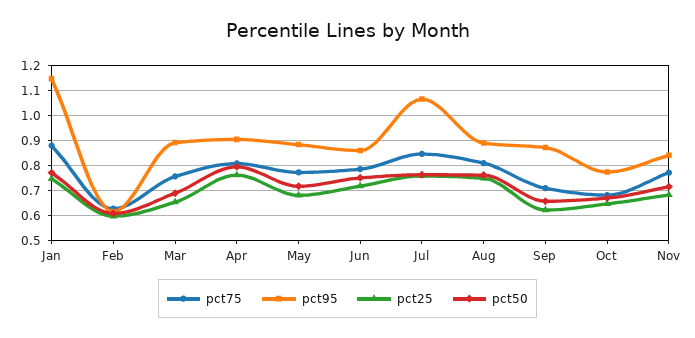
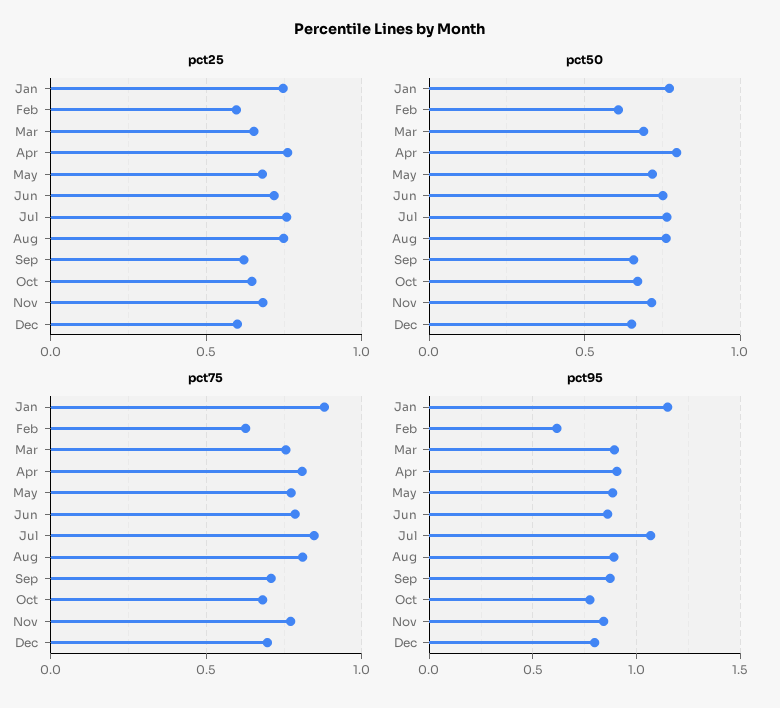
pct25, Dec: none -> 0.6
pct50, Dec: none -> 0.65
pct75, Dec: none -> 0.7
pct95, Dec: none -> 0.8

